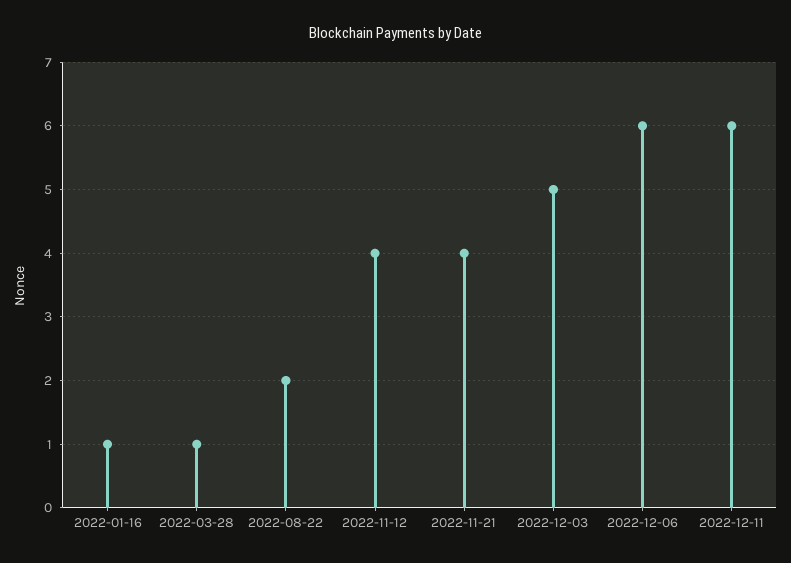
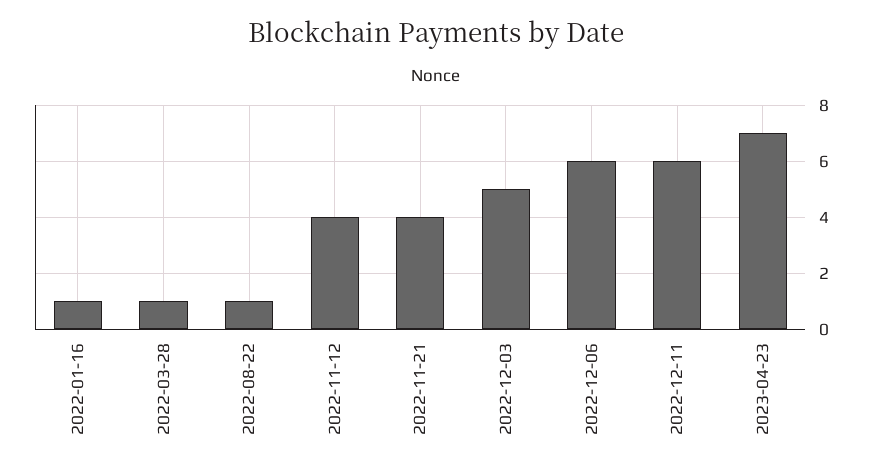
2022-08-22: 2 -> 1
2023-04-23: none -> 7

